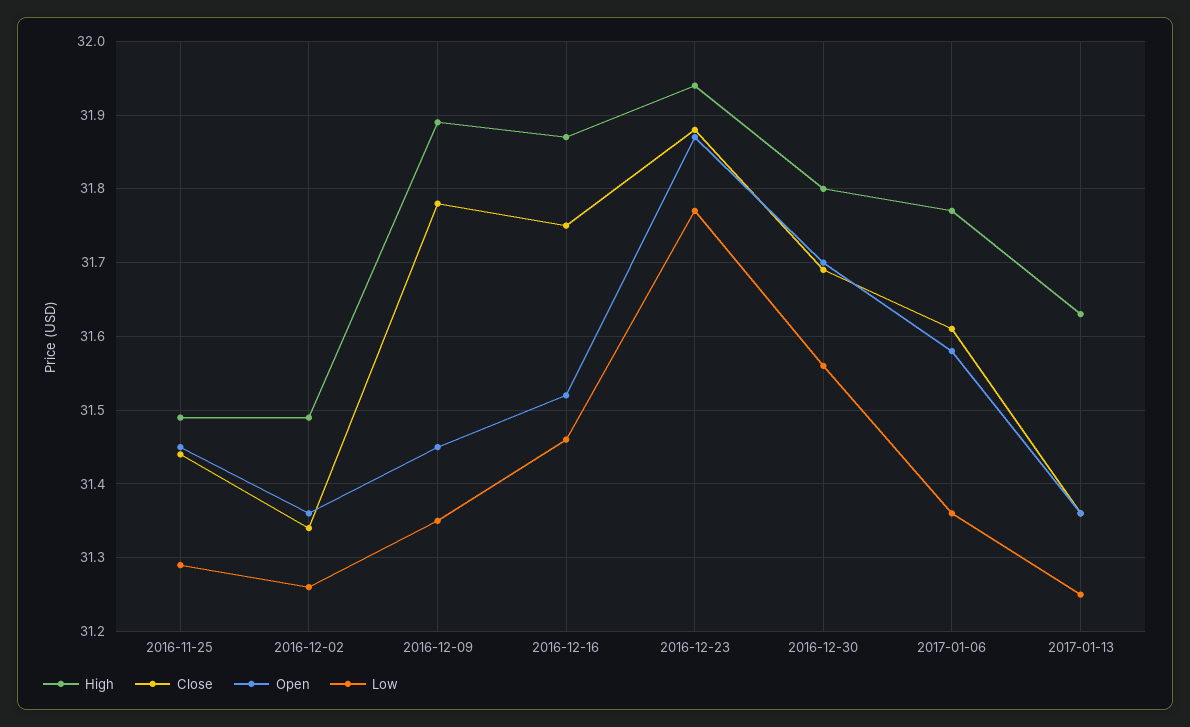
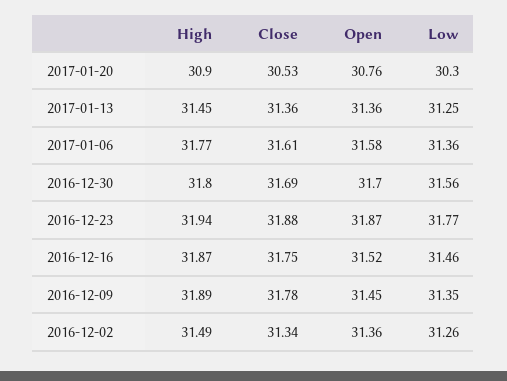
High, 2016-11-25: 31.49 -> none
Close, 2016-11-25: 31.44 -> none
Open, 2016-11-25: 31.45 -> none
Low, 2016-11-25: 31.29 -> none
High, 2017-01-13: 31.63 -> 31.45
High, 2017-01-20: none -> 30.9
Close, 2017-01-20: none -> 30.53
Open, 2017-01-20: none -> 30.76
Low, 2017-01-20: none -> 30.3

